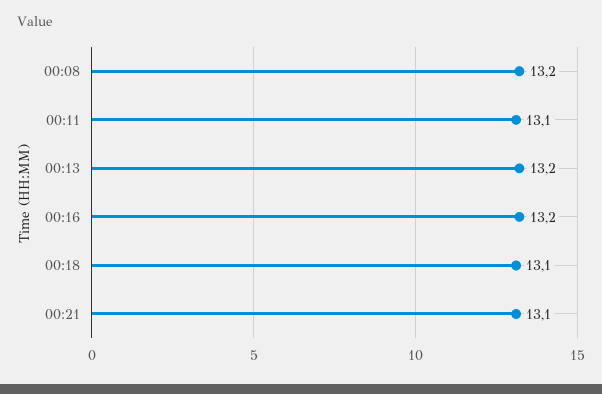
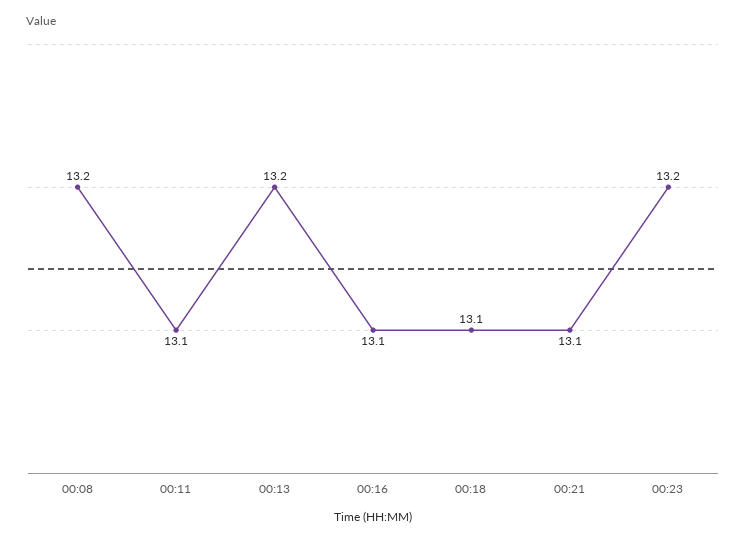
00:16: 13.2 -> 13.1
00:23: none -> 13.2

